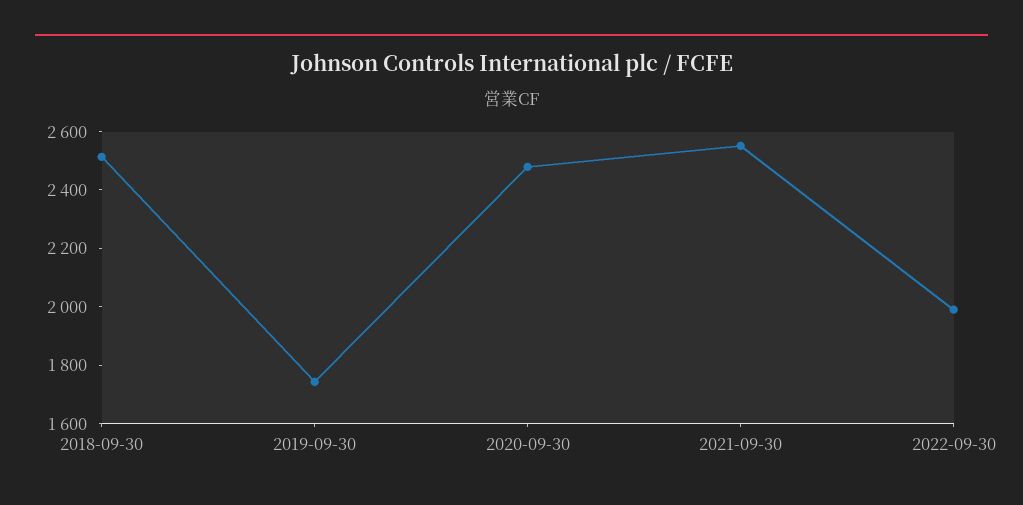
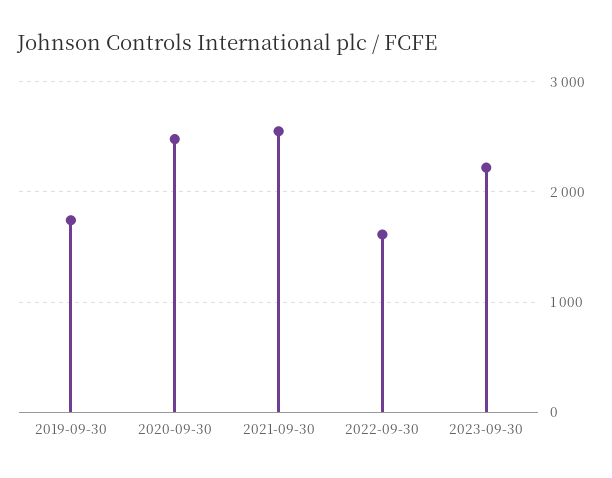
2018-09-30: 2500 -> none
2022-09-30: 2000 -> 1600
2023-09-30: none -> 2200

